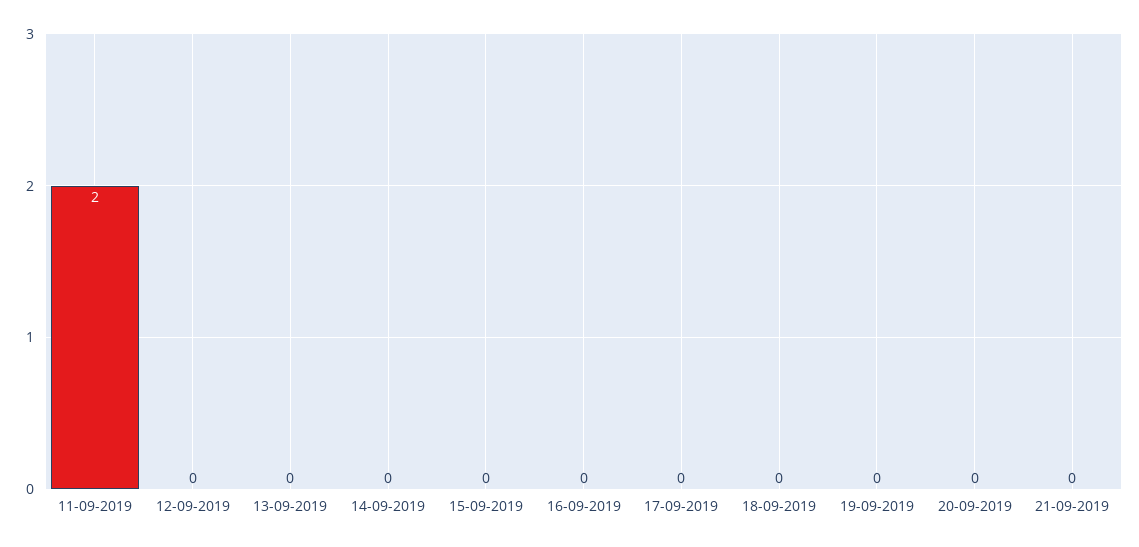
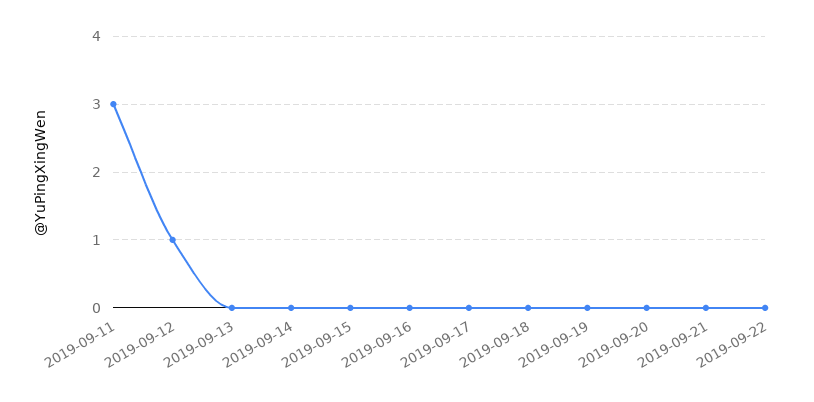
11-09-2019: 2 -> 3
12-09-2019: 0 -> 1
2019-09-22: none -> 0

